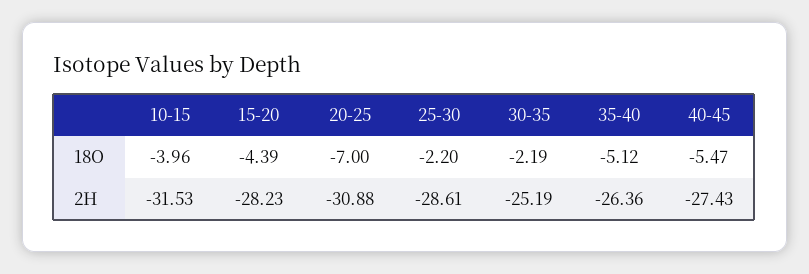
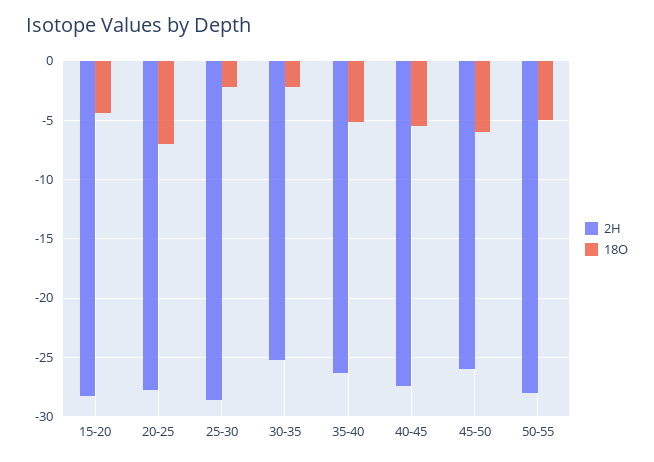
18O, 10-15: -3.96 -> none
2H, 10-15: -31.53 -> none
2H, 20-25: -30.88 -> -28
2H, 45-50: none -> -26
18O, 45-50: none -> -6
2H, 50-55: none -> -28
18O, 50-55: none -> -5

